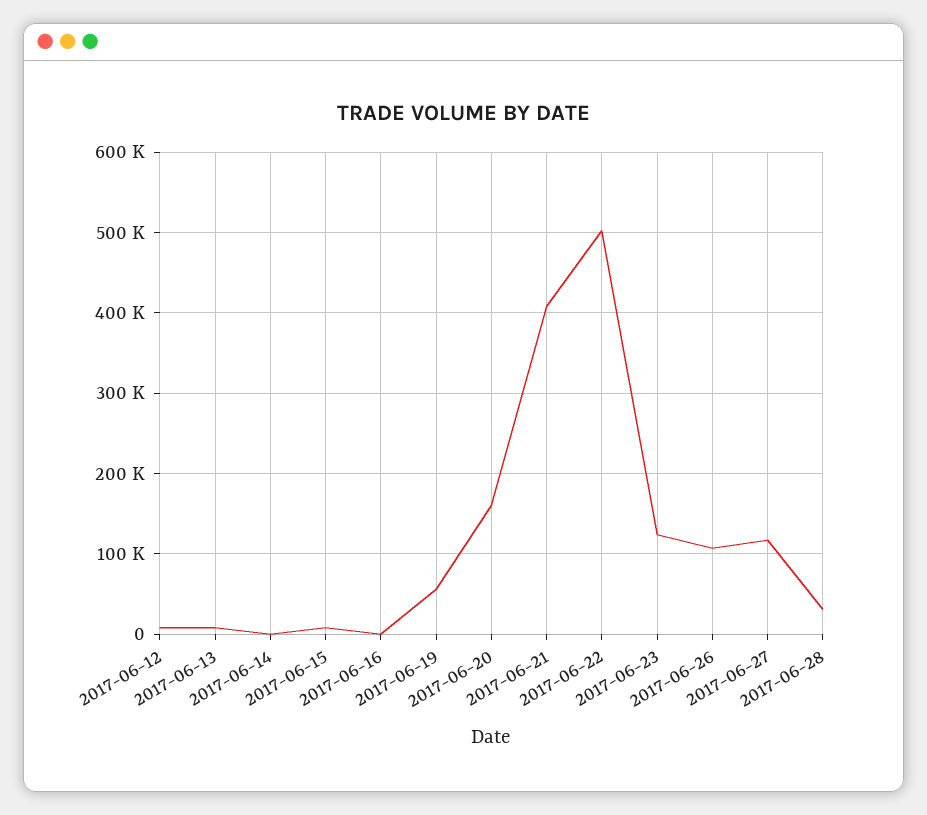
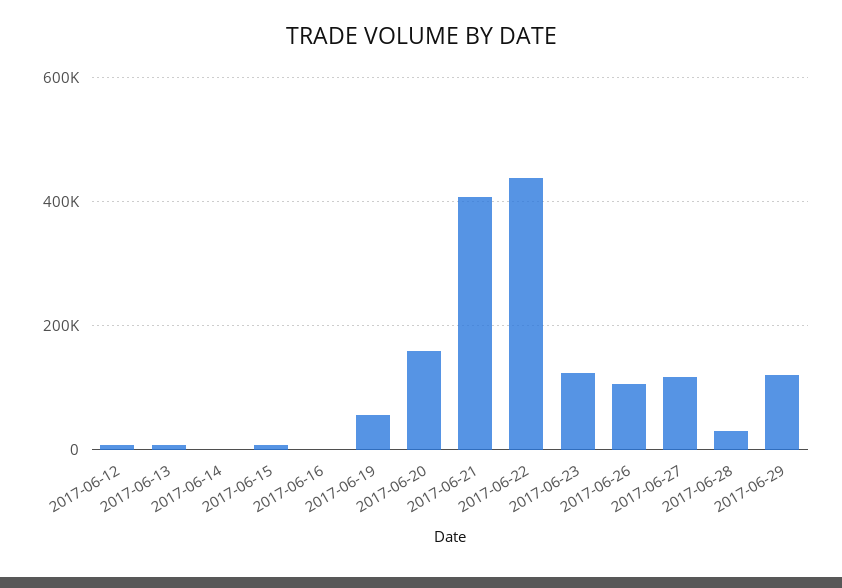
2017-06-22: 500000 -> 440000
2017-06-29: none -> 120000

